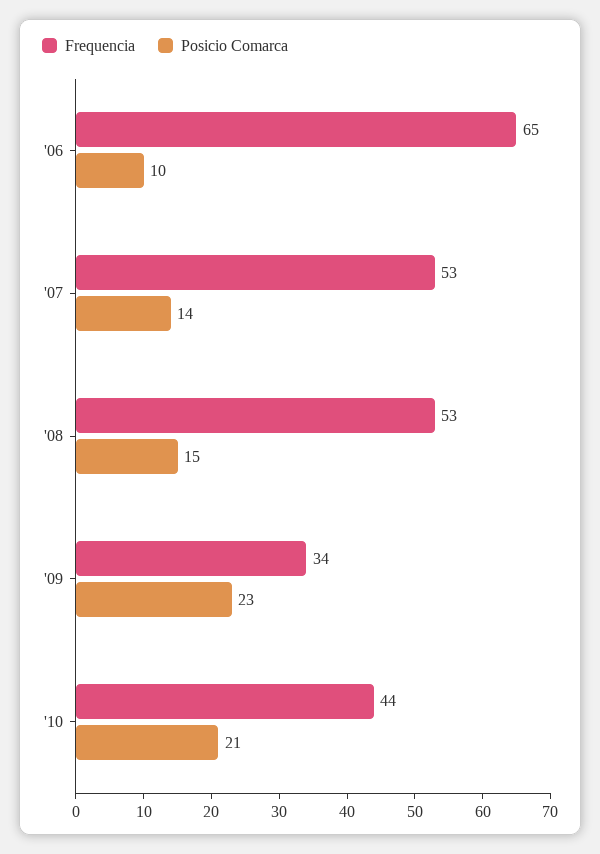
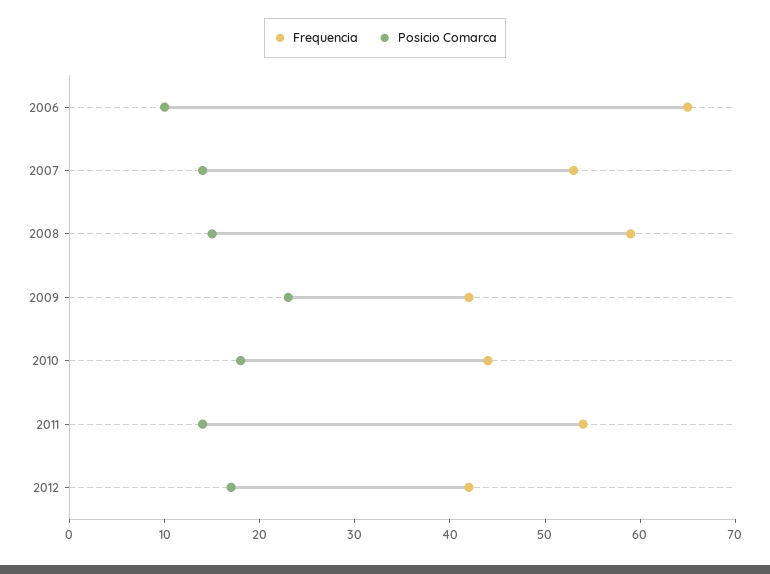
Frequencia, '08: 53 -> 59
Frequencia, '09: 34 -> 42
Posicio Comarca, '10: 21 -> 18
Frequencia, 2011: none -> 54
Posicio Comarca, 2011: none -> 14
Frequencia, 2012: none -> 42
Posicio Comarca, 2012: none -> 17

